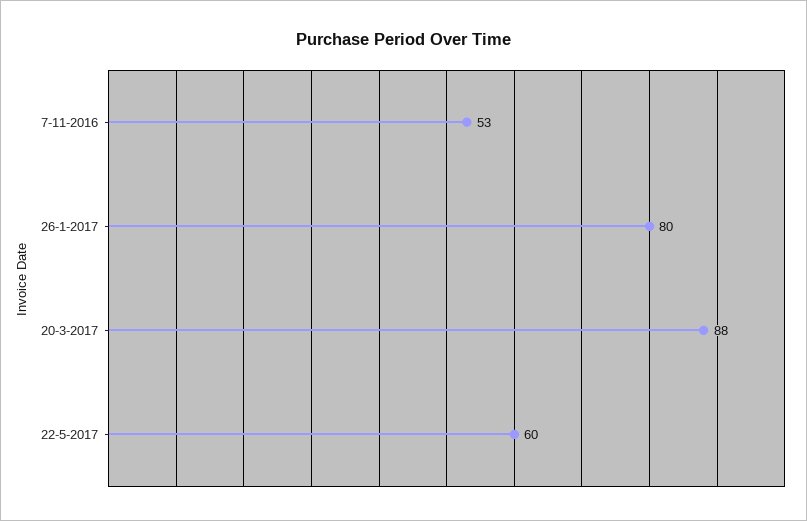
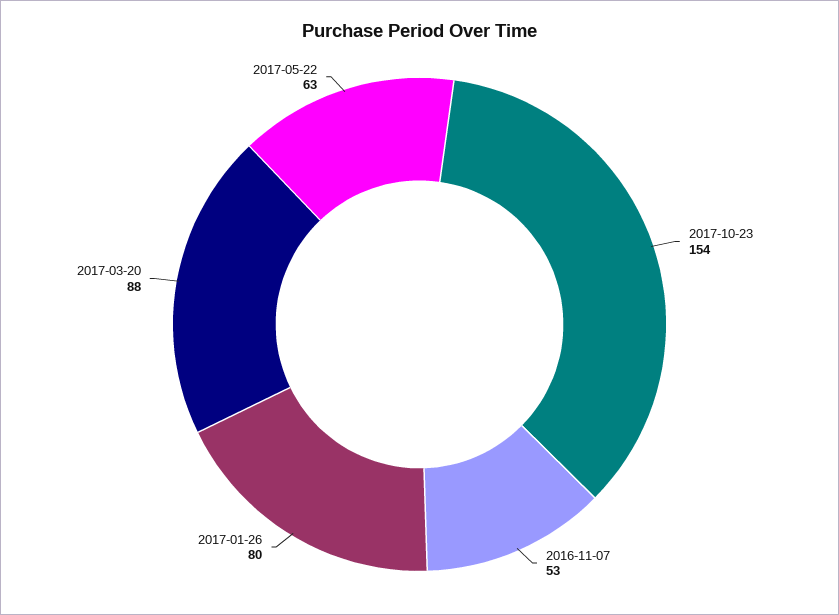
22-5-2017: 60 -> 63
2017-10-23: none -> 154

